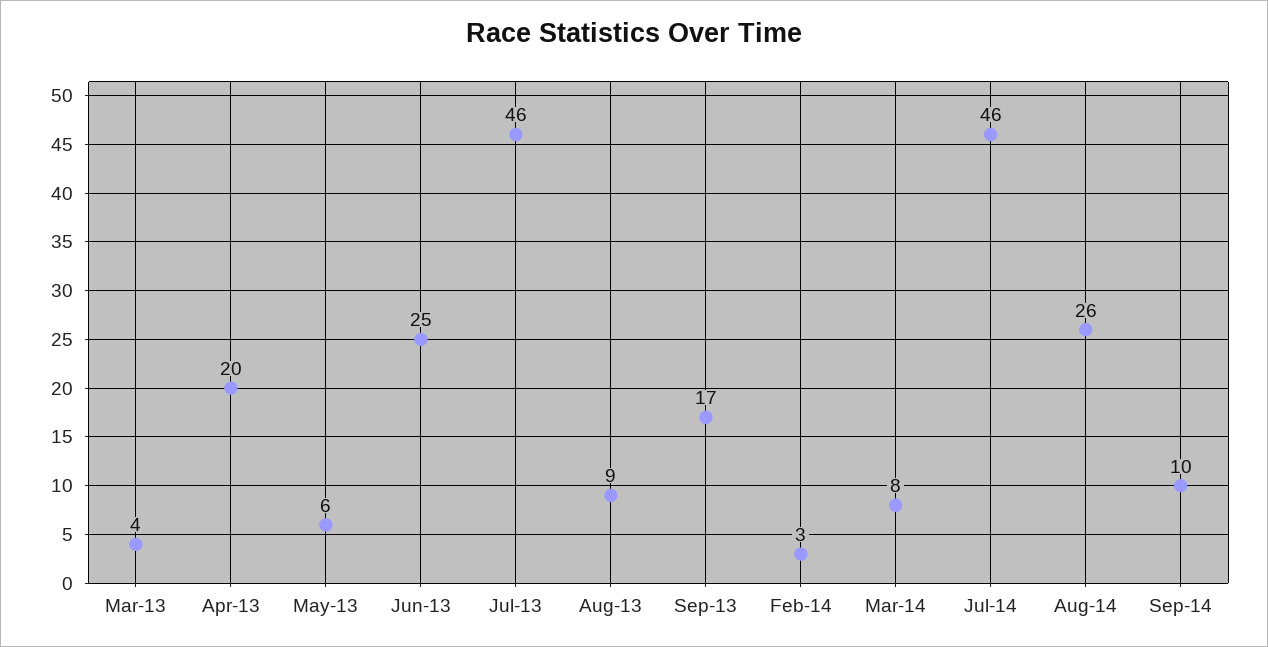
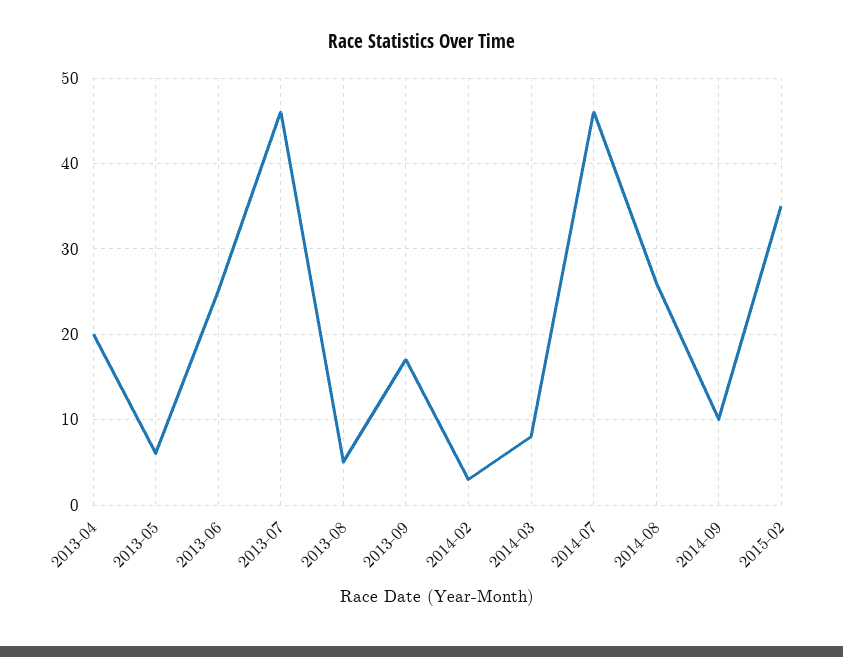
Mar-13: 4 -> none
Aug-13: 9 -> 5
2015-02: none -> 35

